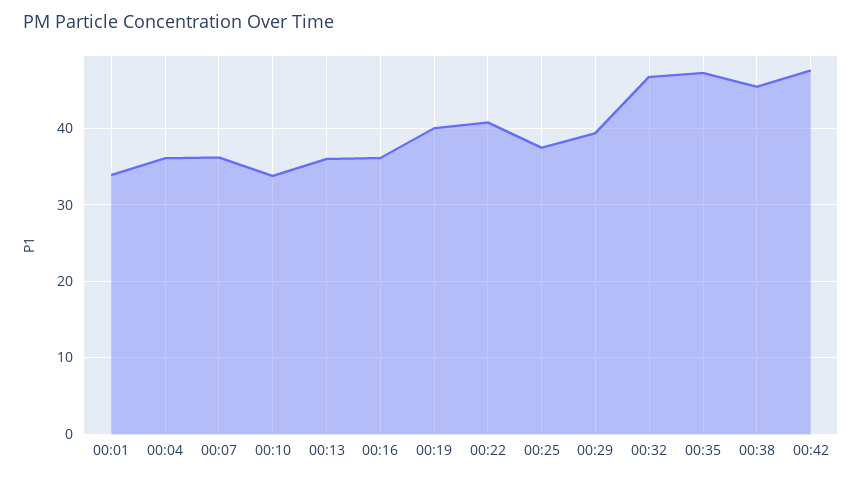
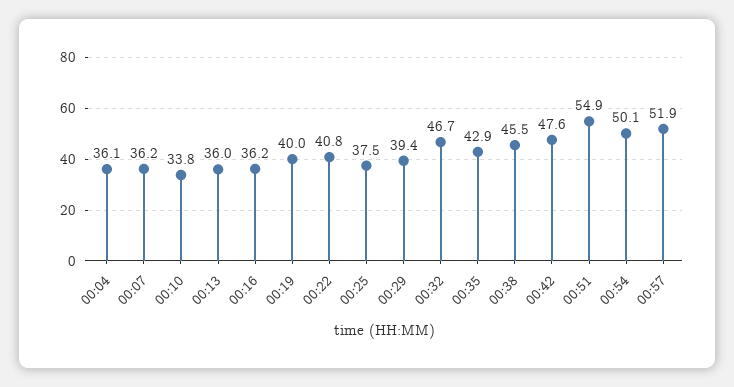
00:01: 34 -> none
00:35: 47 -> 42.9
00:51: none -> 54.9
00:54: none -> 50.1
00:57: none -> 51.9

